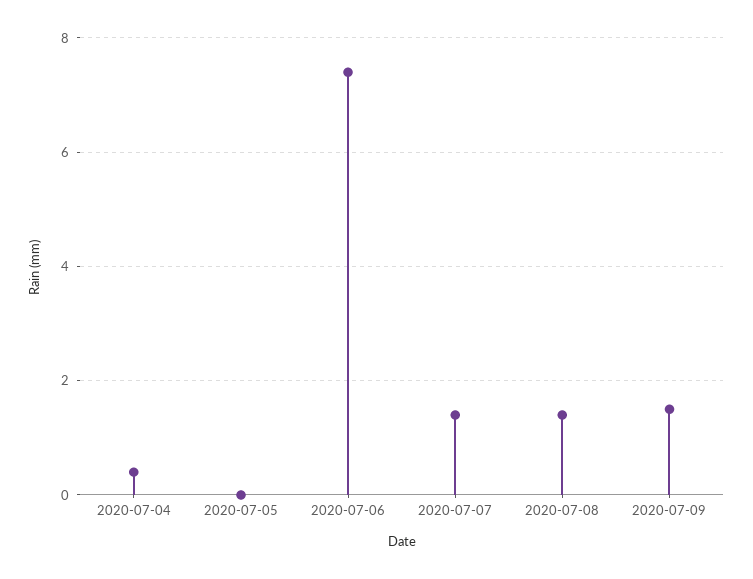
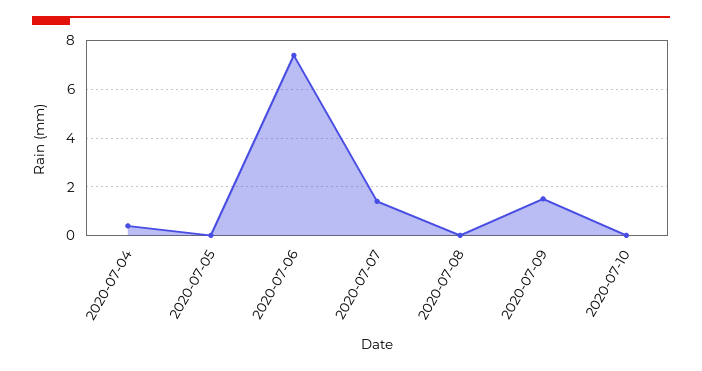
2020-07-08: 1.5 -> 0
2020-07-10: none -> 0

